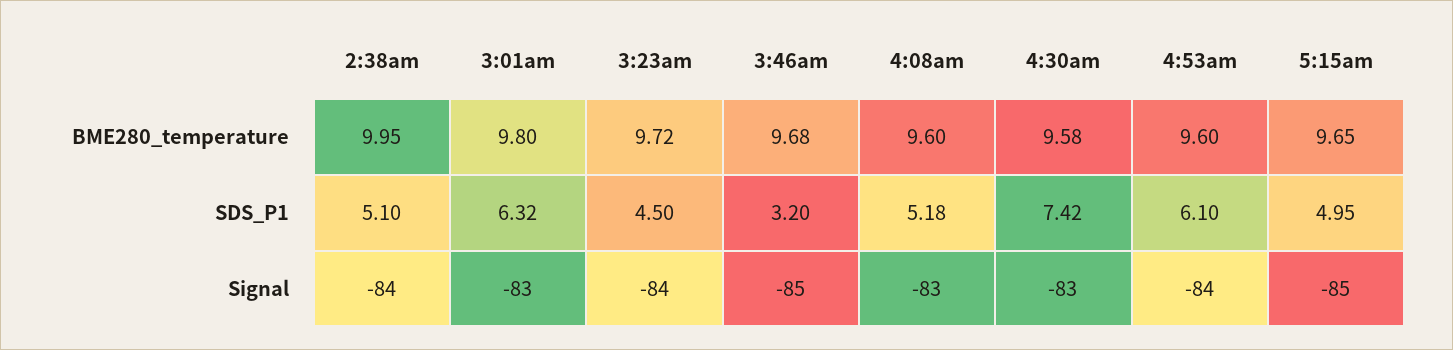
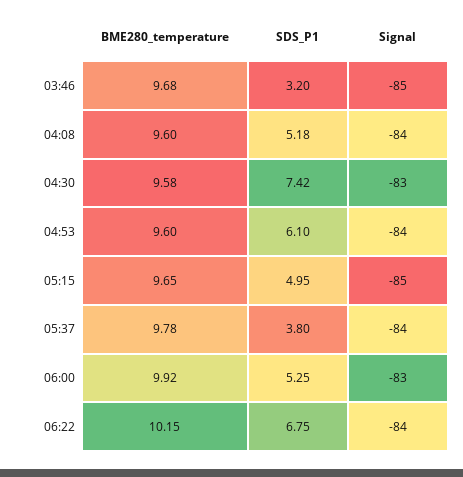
2:38am, BME280_temperature: 9.95 -> none
3:01am, BME280_temperature: 9.8 -> none
3:23am, BME280_temperature: 9.72 -> none
2:38am, SDS_P1: 5.1 -> none
3:01am, SDS_P1: 6.32 -> none
3:23am, SDS_P1: 4.5 -> none
2:38am, Signal: -84 -> none
3:01am, Signal: -83 -> none
3:23am, Signal: -84 -> none
4:08am, Signal: -83 -> -84
05:37, BME280_temperature: none -> 9.78
05:37, SDS_P1: none -> 3.8
05:37, Signal: none -> -84
06:00, BME280_temperature: none -> 9.92
06:00, SDS_P1: none -> 5.25
06:00, Signal: none -> -83
06:22, BME280_temperature: none -> 10.15
06:22, SDS_P1: none -> 6.75
06:22, Signal: none -> -84

